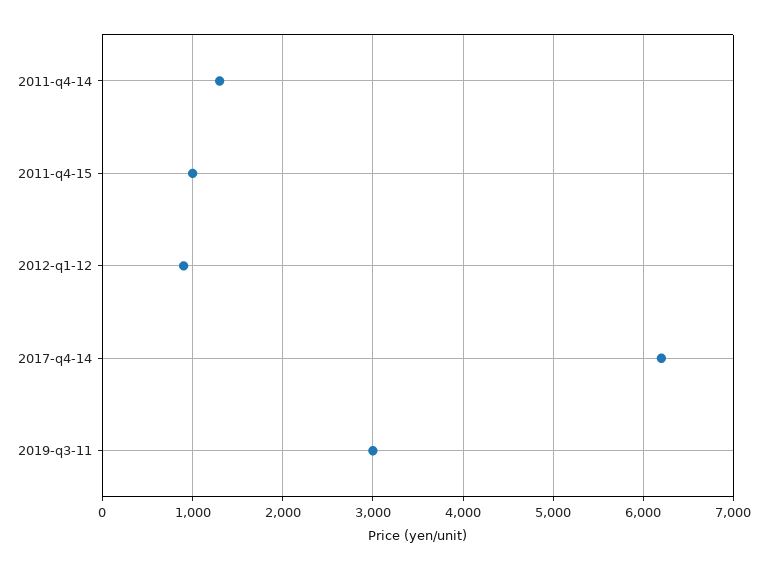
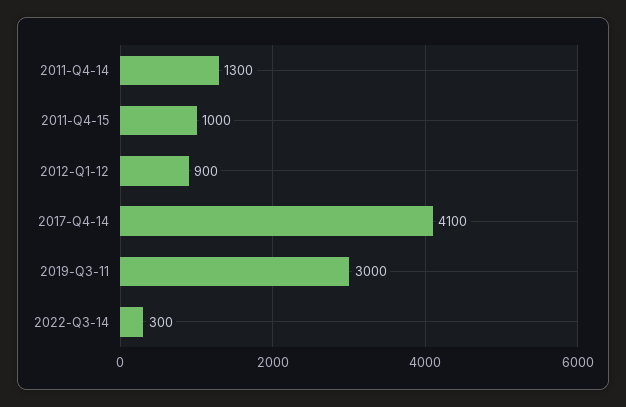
2017-q4-14: 6200 -> 4100
2022-Q3-14: none -> 300

